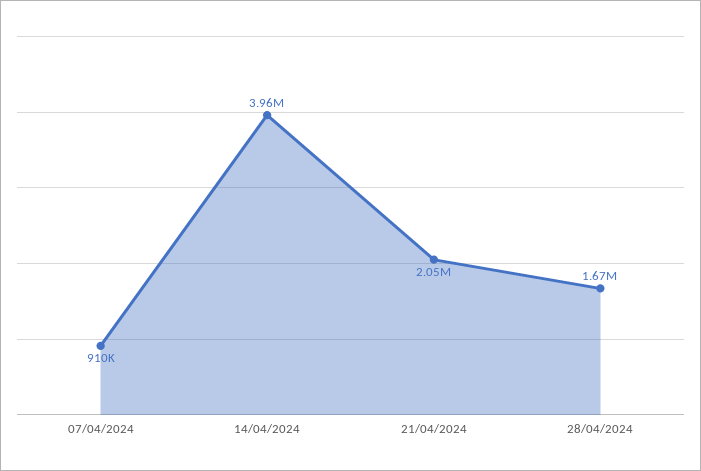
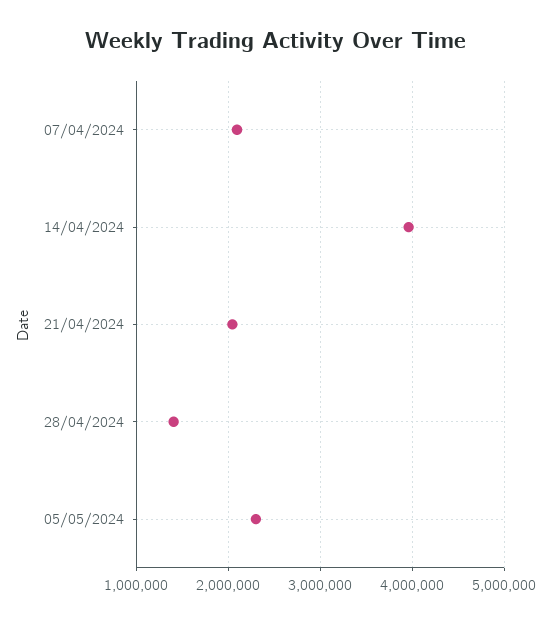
07/04/2024: 910000 -> 2100000
28/04/2024: 1670000 -> 1400000
05/05/2024: none -> 2300000

